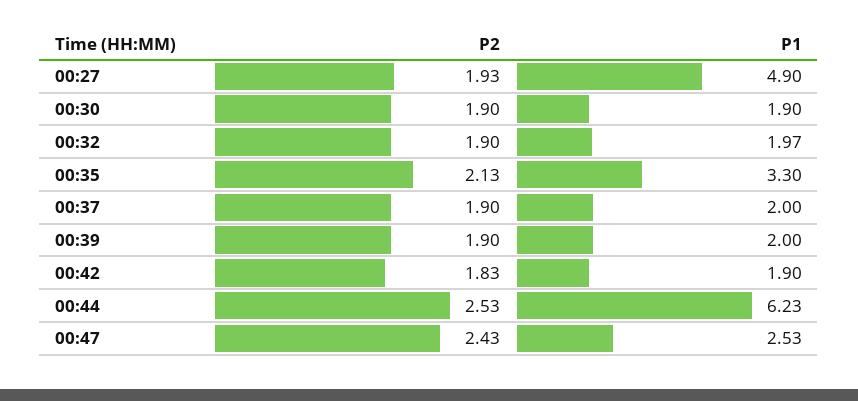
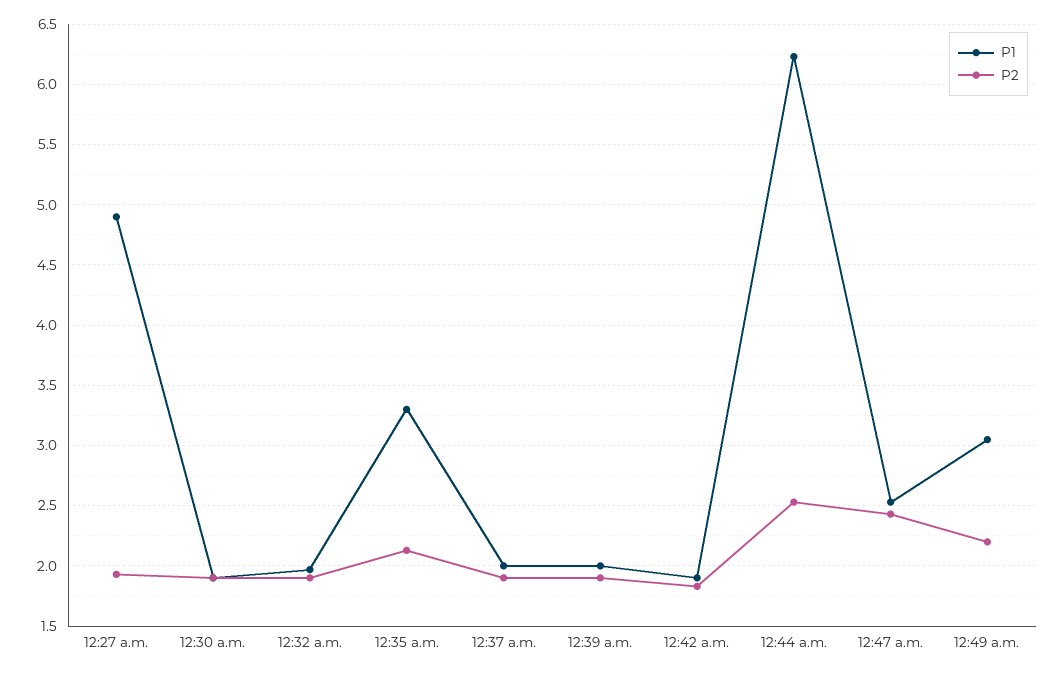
P1, 12:49 a.m.: none -> 3.05
P2, 12:49 a.m.: none -> 2.2

